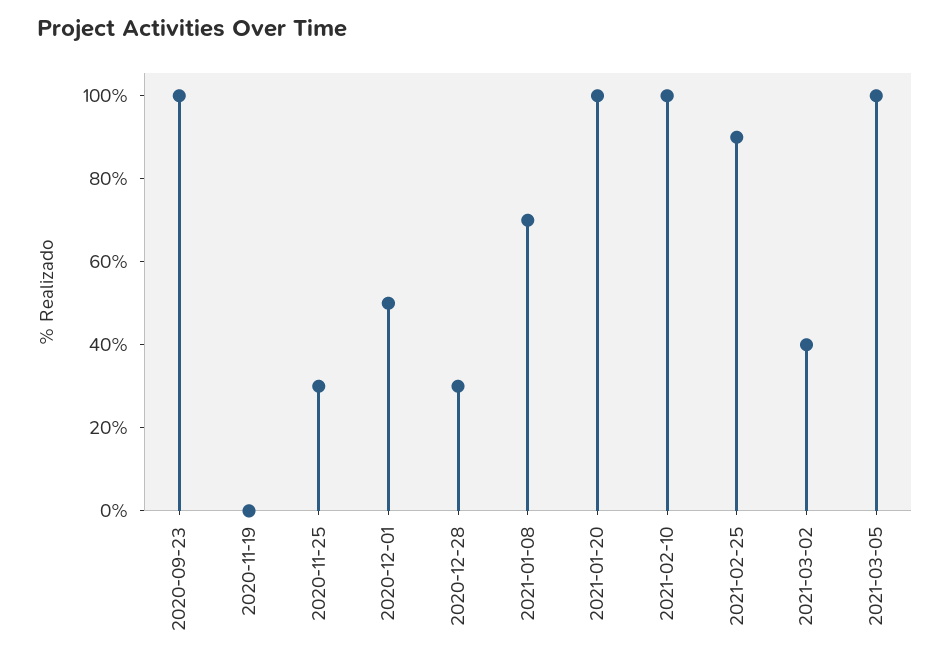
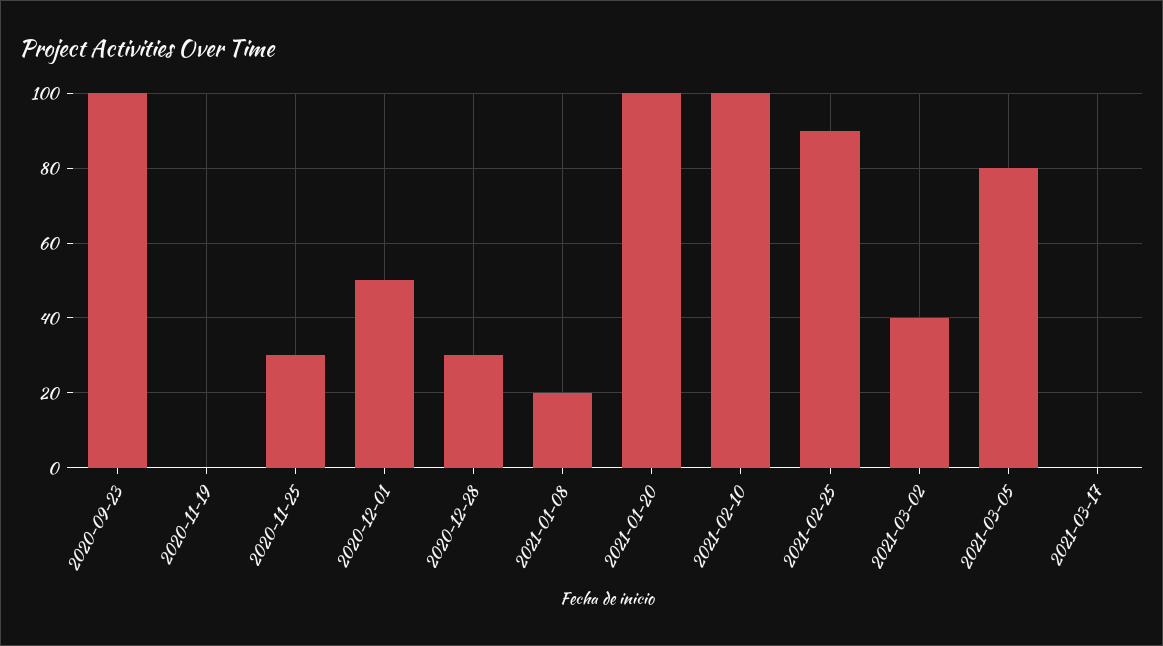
2021-01-08: 70 -> 20
2021-03-05: 100 -> 80
2021-03-17: none -> 0

